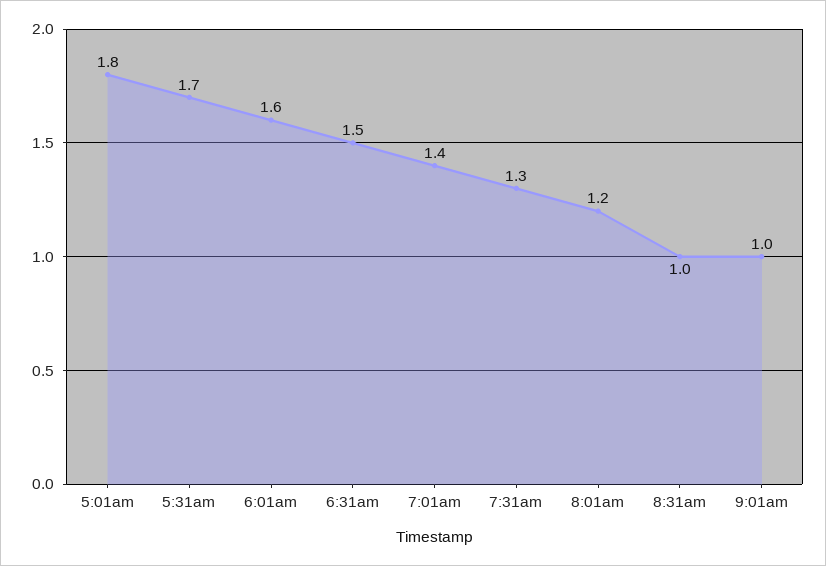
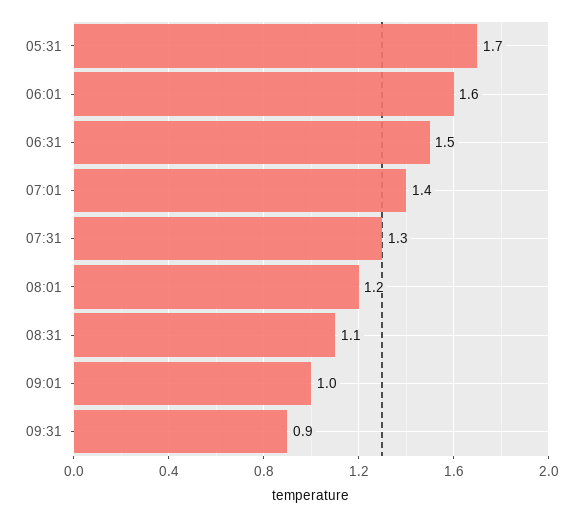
5:01am: 1.8 -> none
8:31am: 1 -> 1.1
09:31: none -> 0.9

